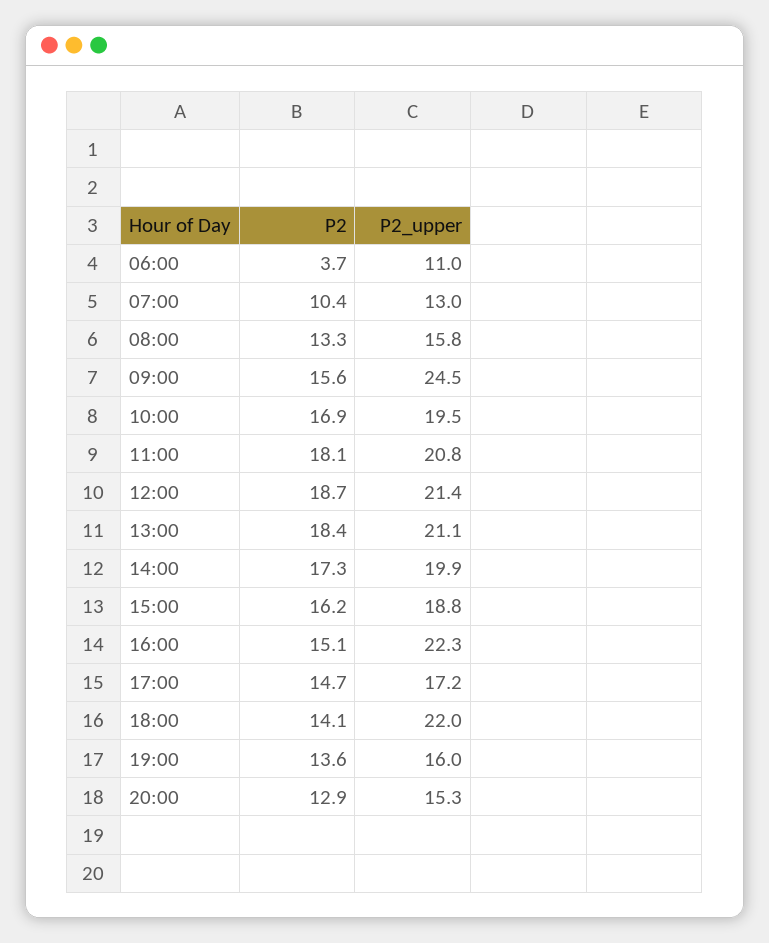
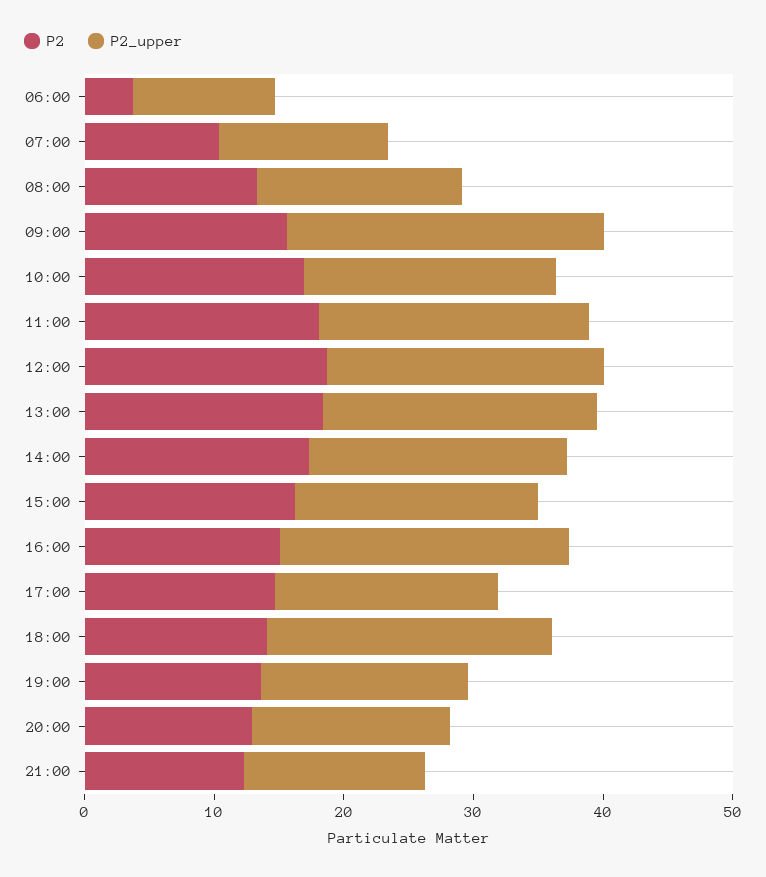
P2, 21:00: none -> 12
P2_upper, 21:00: none -> 14

